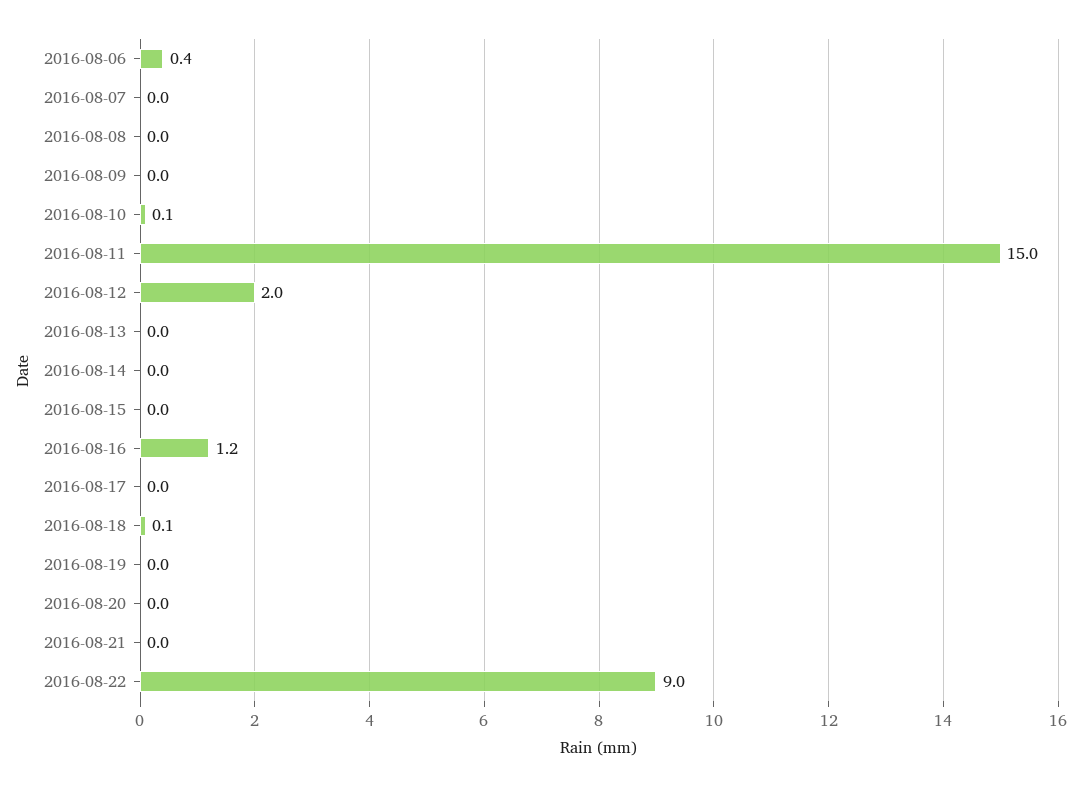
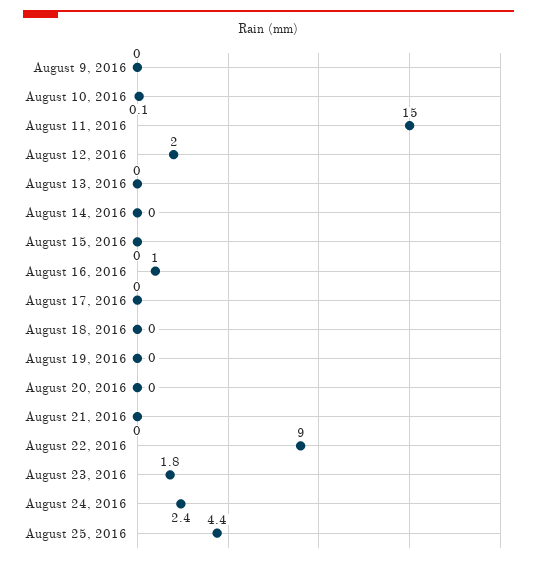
2016-08-06: 0.4 -> none
2016-08-07: 0 -> none
2016-08-08: 0 -> none
2016-08-16: 1.2 -> 1
2016-08-18: 0.1 -> 0
August 23, 2016: none -> 1.8
August 24, 2016: none -> 2.4
August 25, 2016: none -> 4.4

